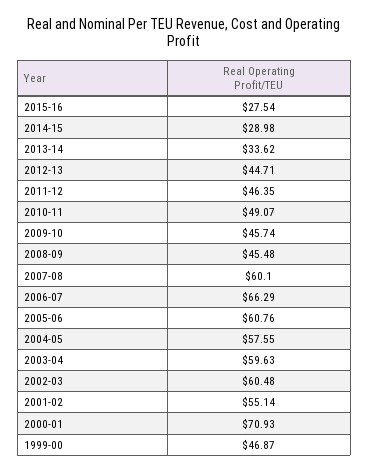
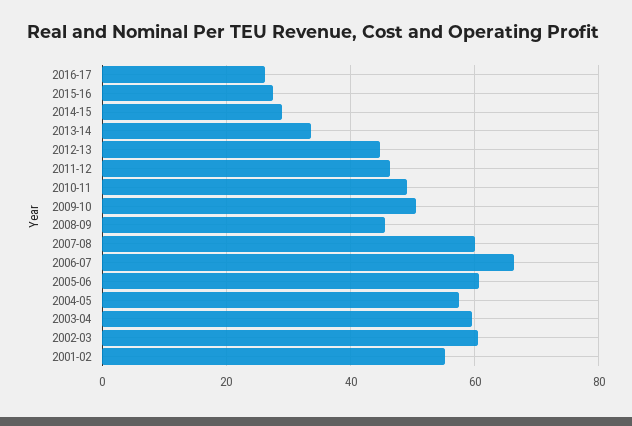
2009-10: 45.74 -> 50
2000-01: 70.93 -> none
1999-00: 46.87 -> none
2016-17: none -> 26

